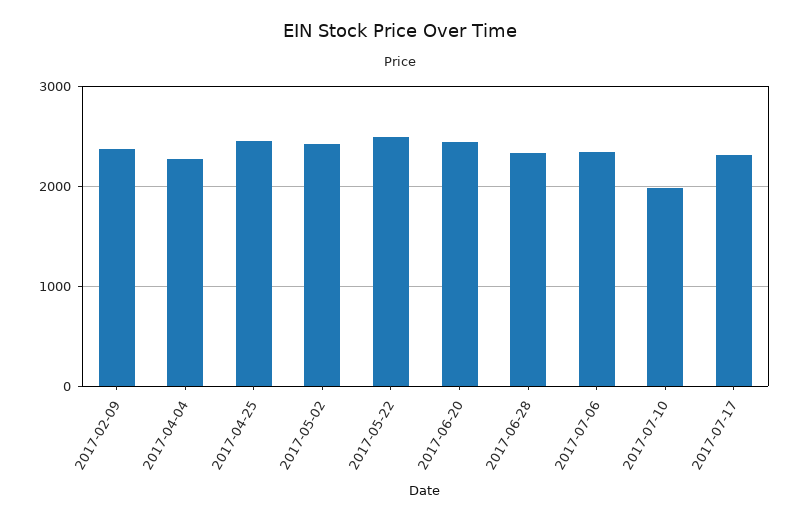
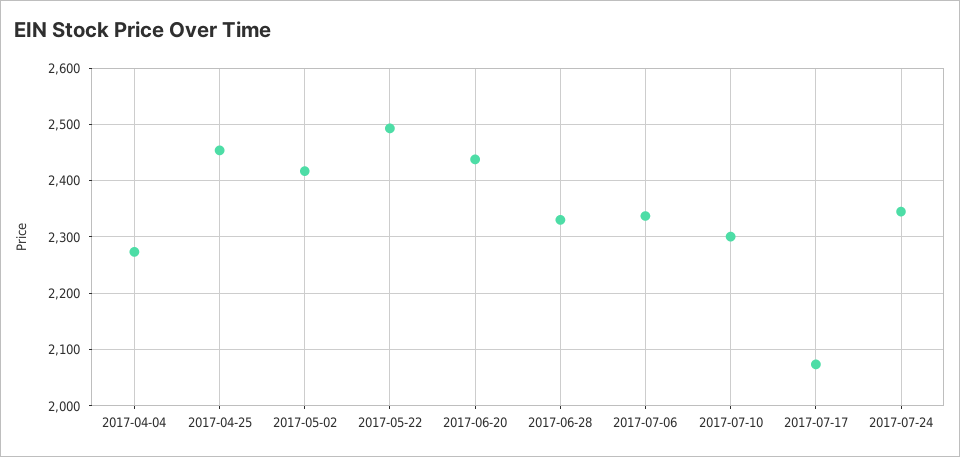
2017-02-09: 2400 -> none
2017-07-10: 2000 -> 2300
2017-07-17: 2300 -> 2080
2017-07-24: none -> 2340

